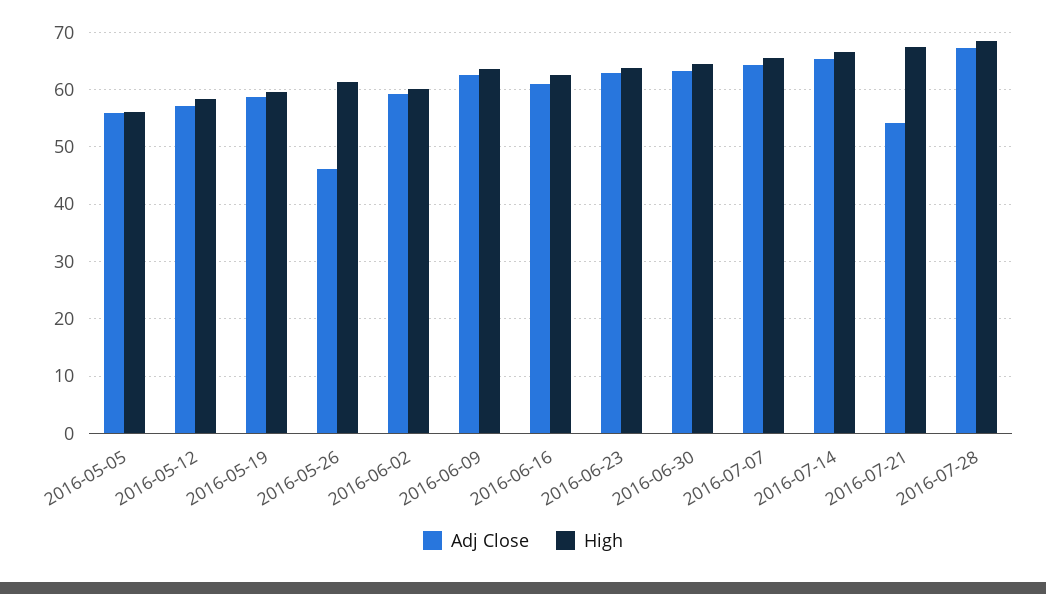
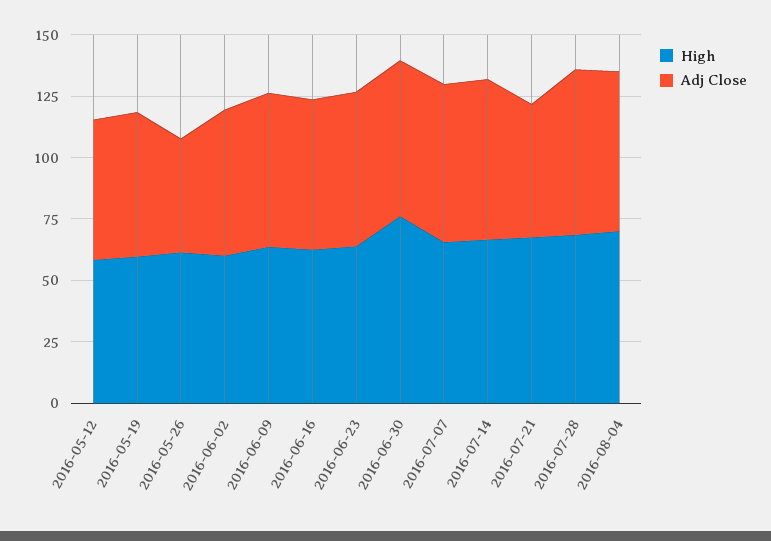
Adj Close, 2016-05-05: 56 -> none
High, 2016-05-05: 56 -> none
High, 2016-06-30: 64 -> 75
High, 2016-08-04: none -> 70
Adj Close, 2016-08-04: none -> 65

